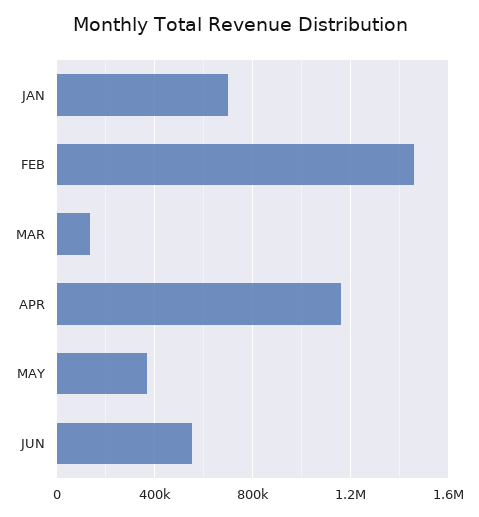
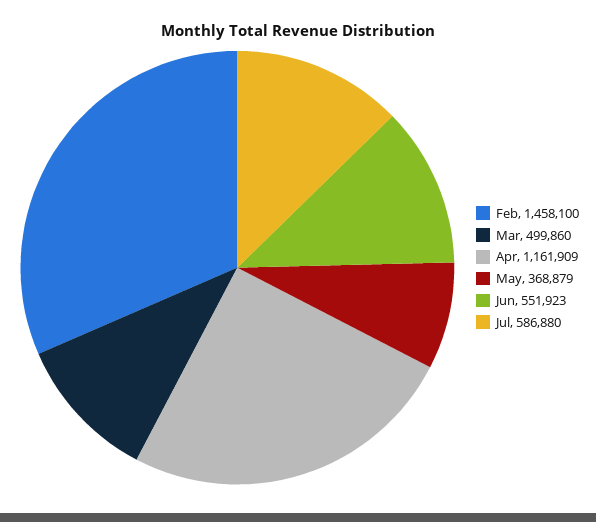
JAN: 700000 -> none
MAR: 150000 -> 499860
Jul: none -> 586880

